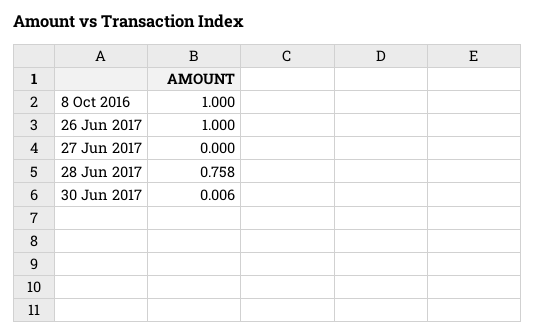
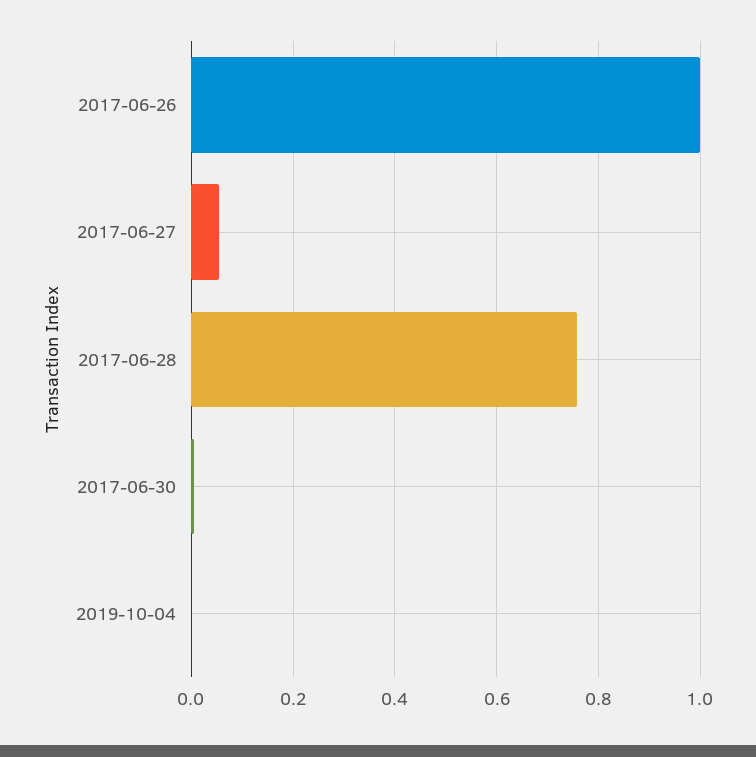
8 Oct 2016: 1 -> none
27 Jun 2017: 0 -> 0.06
2019-10-04: none -> 0

